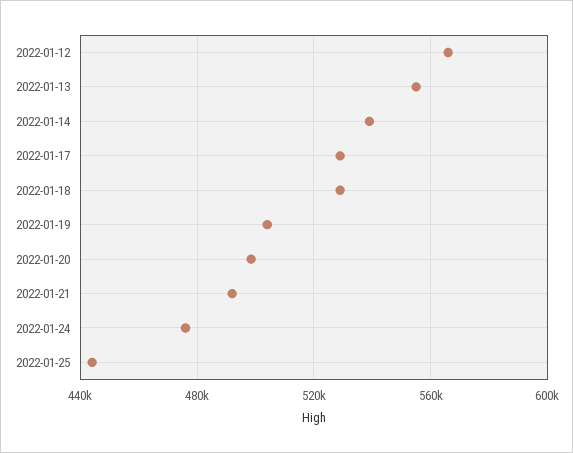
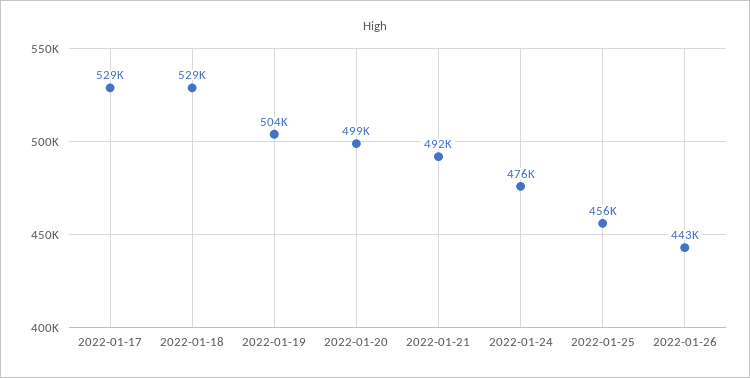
2022-01-12: 565000 -> none
2022-01-13: 555000 -> none
2022-01-14: 540000 -> none
2022-01-25: 445000 -> 456000
2022-01-26: none -> 443000

